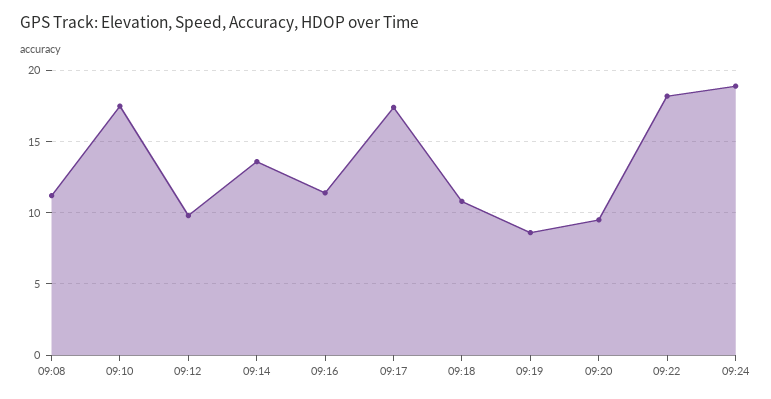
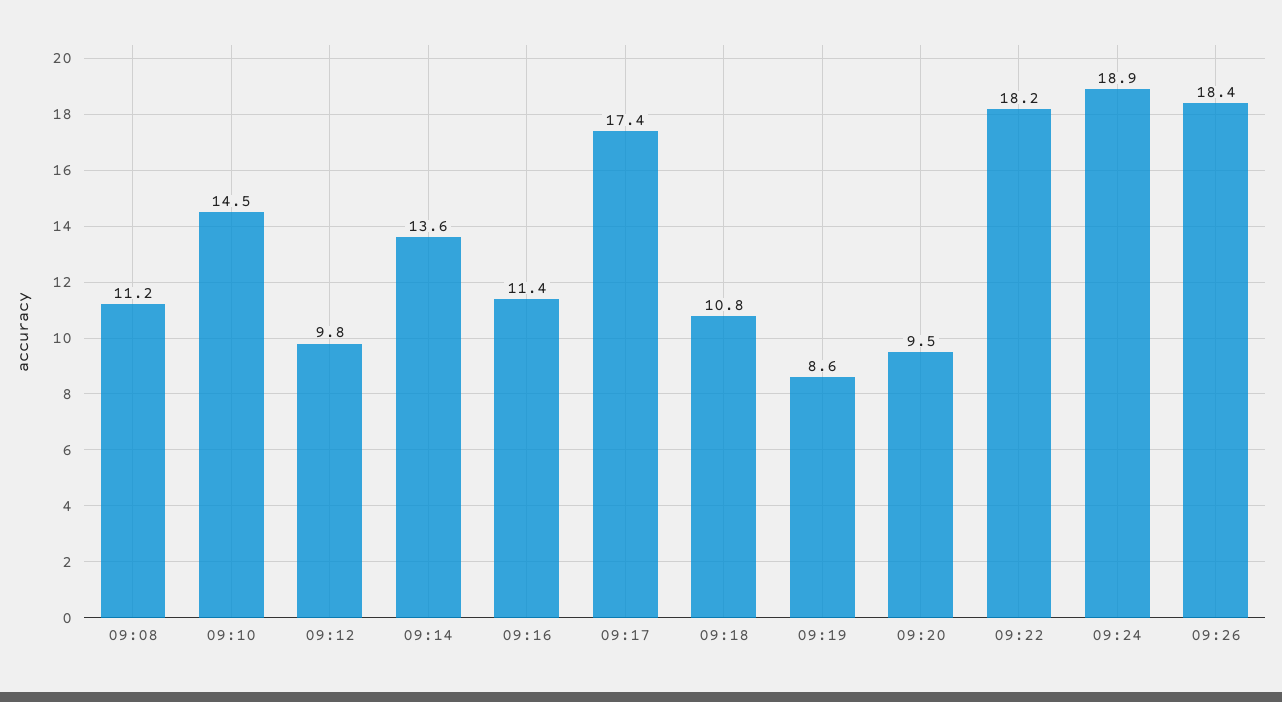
09:10: 17.5 -> 14.5
09:26: none -> 18.4

